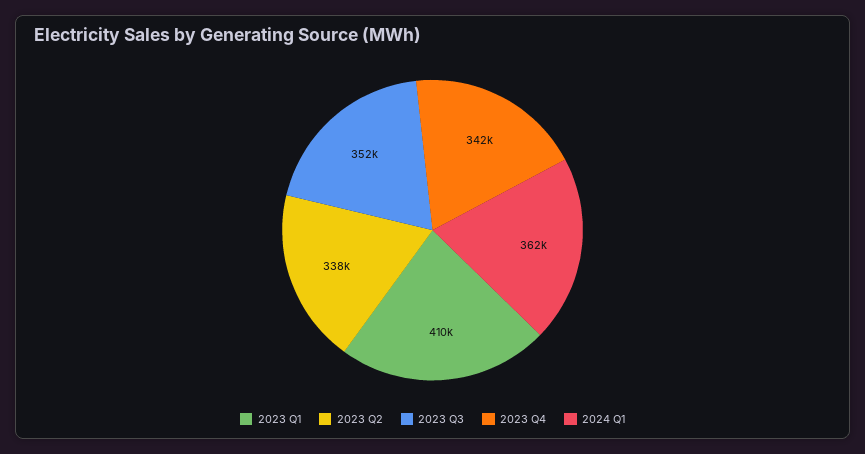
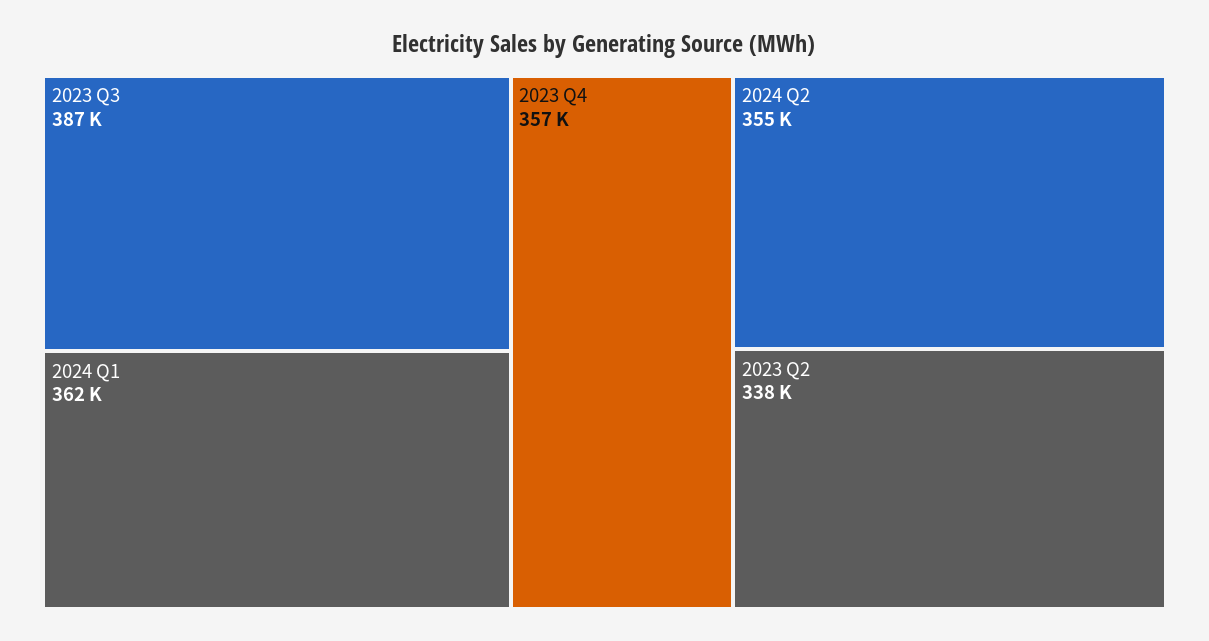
2023 Q1: 410000 -> none
2023 Q3: 352000 -> 387000
2023 Q4: 342000 -> 357000
2024 Q2: none -> 355000

